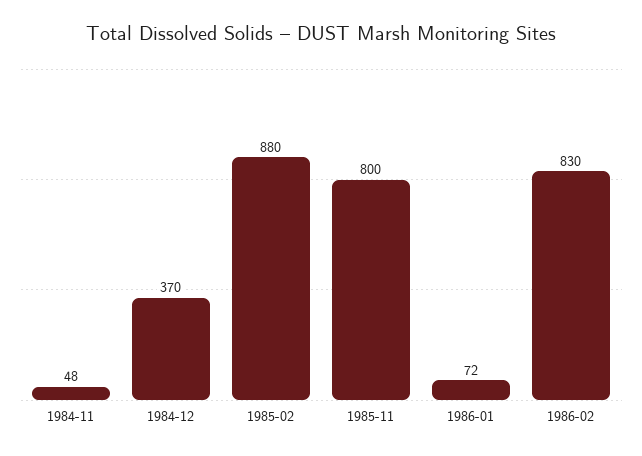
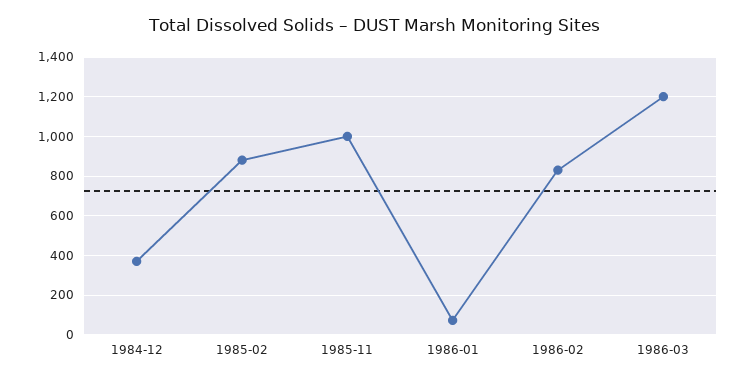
1984-11: 48 -> none
1985-11: 800 -> 1000
1986-03: none -> 1200

